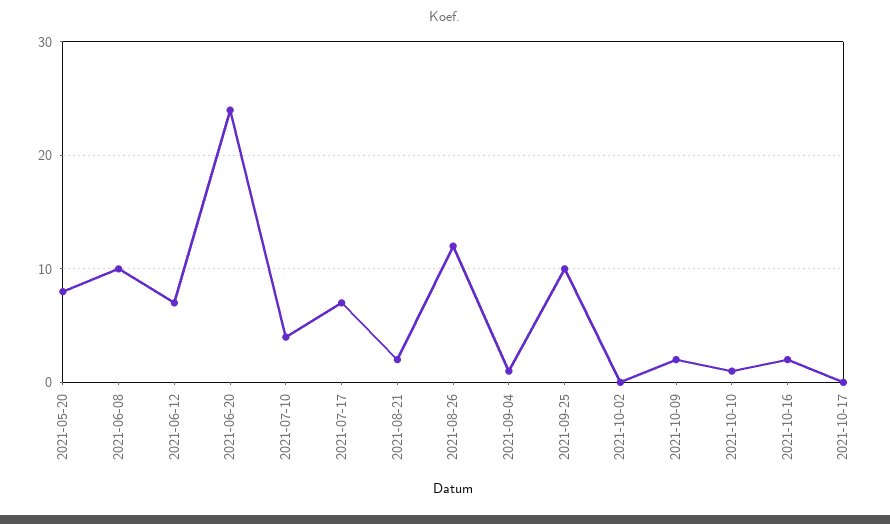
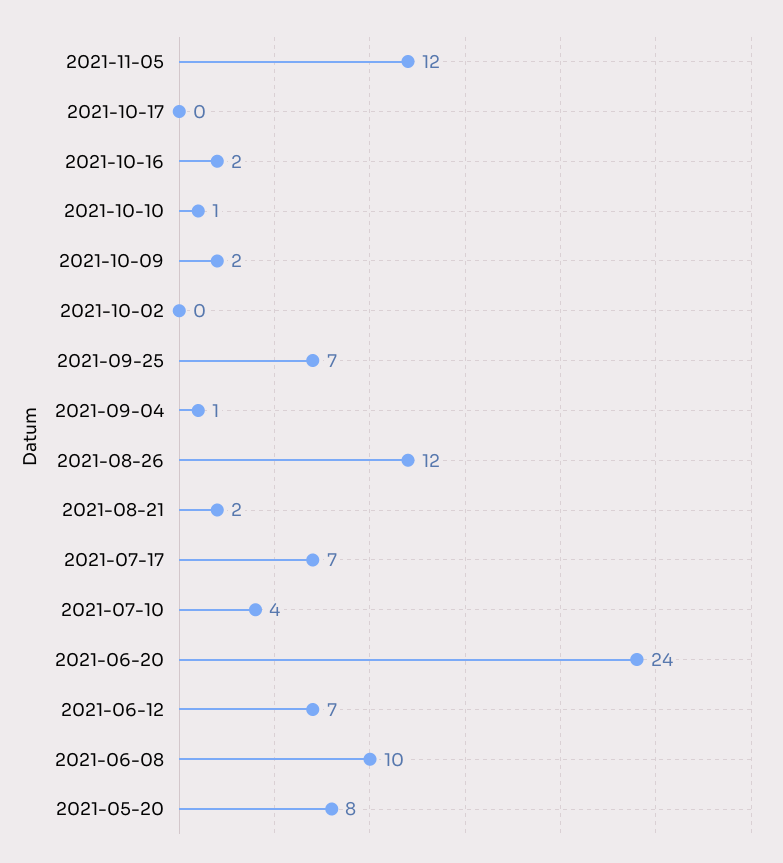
2021-09-25: 10 -> 7
2021-11-05: none -> 12

